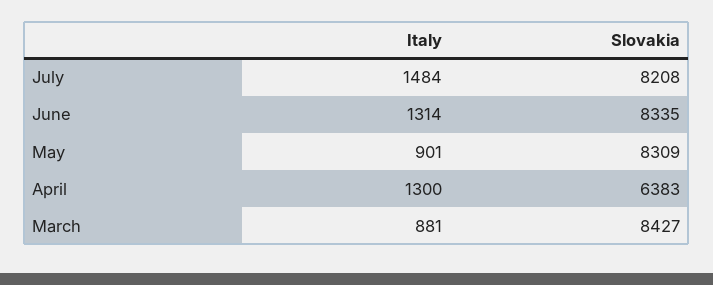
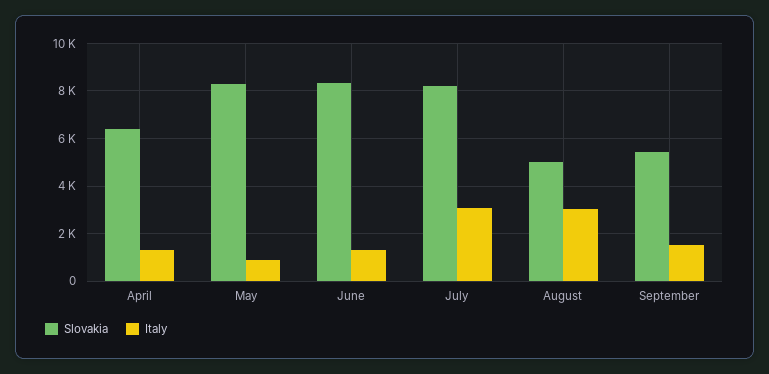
Italy, July: 1484 -> 3000
Italy, March: 881 -> none
Slovakia, March: 8427 -> none
Slovakia, August: none -> 5000
Italy, August: none -> 3000
Slovakia, September: none -> 5500
Italy, September: none -> 1500

